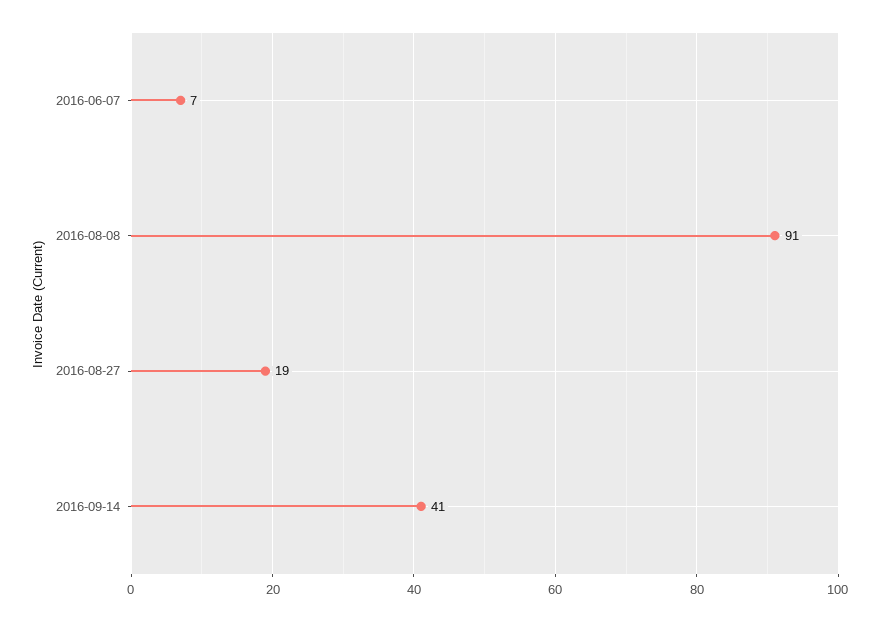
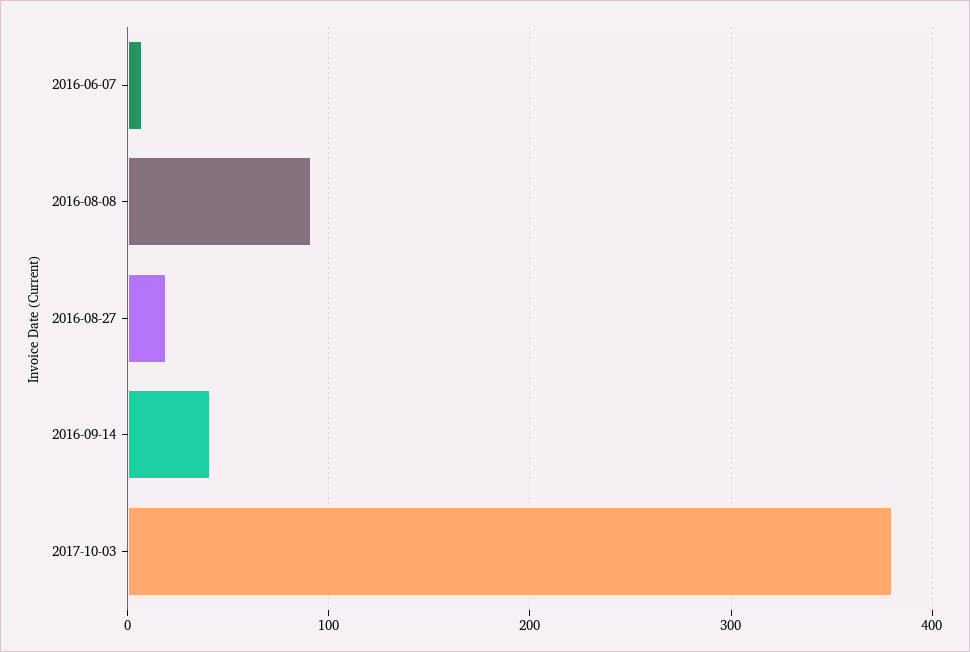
2017-10-03: none -> 380

